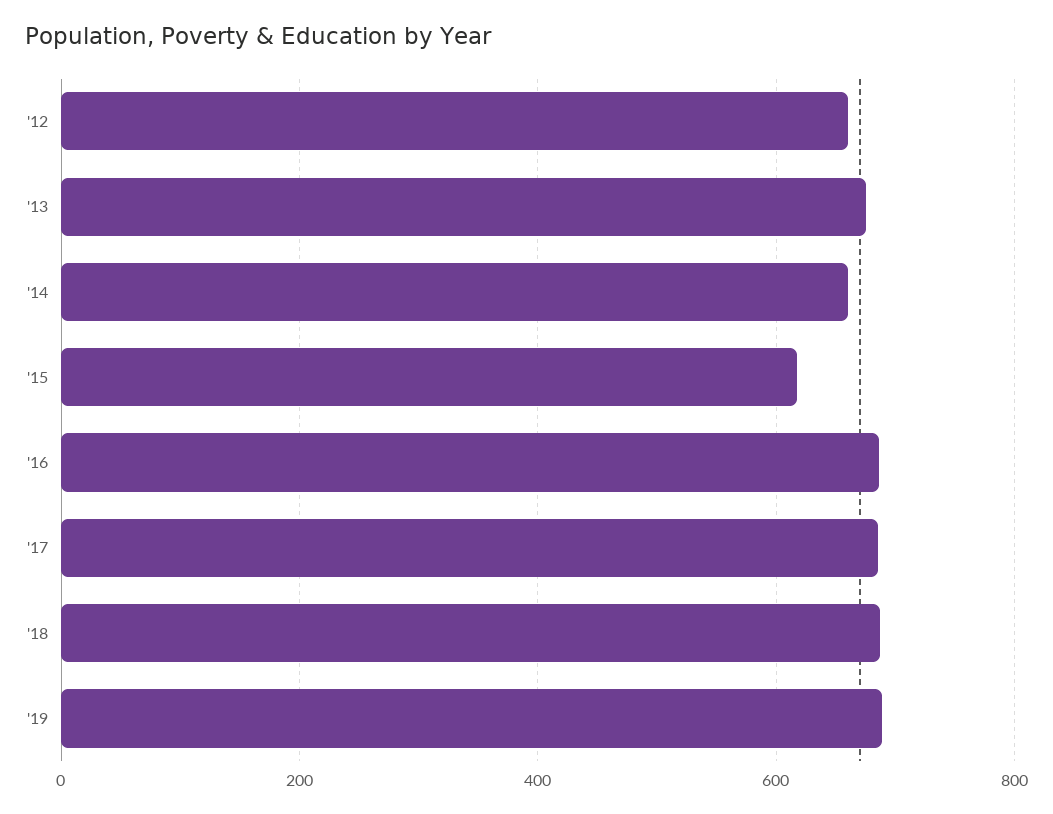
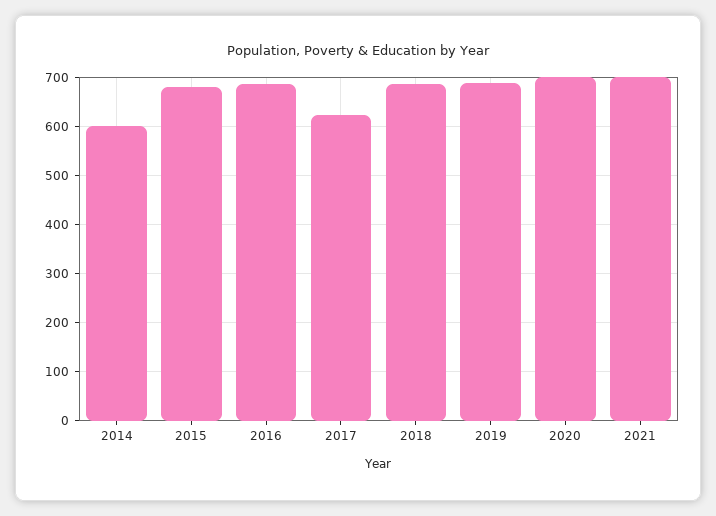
'12: 660 -> none
'13: 680 -> none
'14: 660 -> 600
'15: 620 -> 680
'17: 680 -> 620
2020: none -> 700
2021: none -> 700

